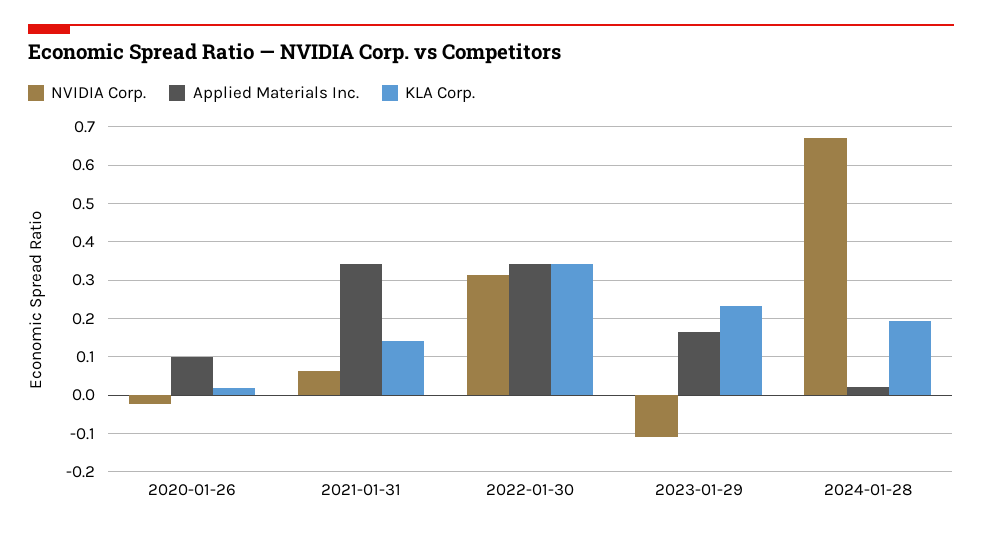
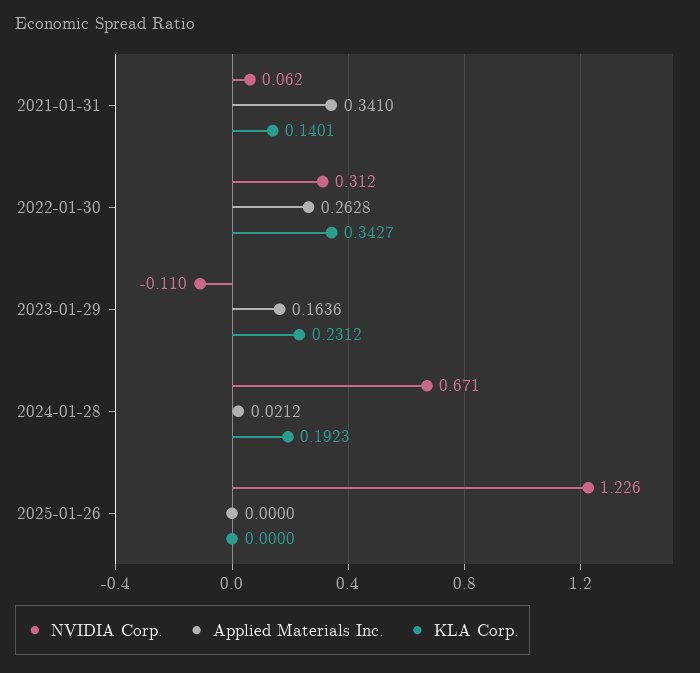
NVIDIA Corp., 2020-01-26: -0.02 -> none
Applied Materials Inc., 2020-01-26: 0.1 -> none
KLA Corp., 2020-01-26: 0.02 -> none
Applied Materials Inc., 2022-01-30: 0.34 -> 0.2628
NVIDIA Corp., 2025-01-26: none -> 1.226
Applied Materials Inc., 2025-01-26: none -> 0
KLA Corp., 2025-01-26: none -> 0

